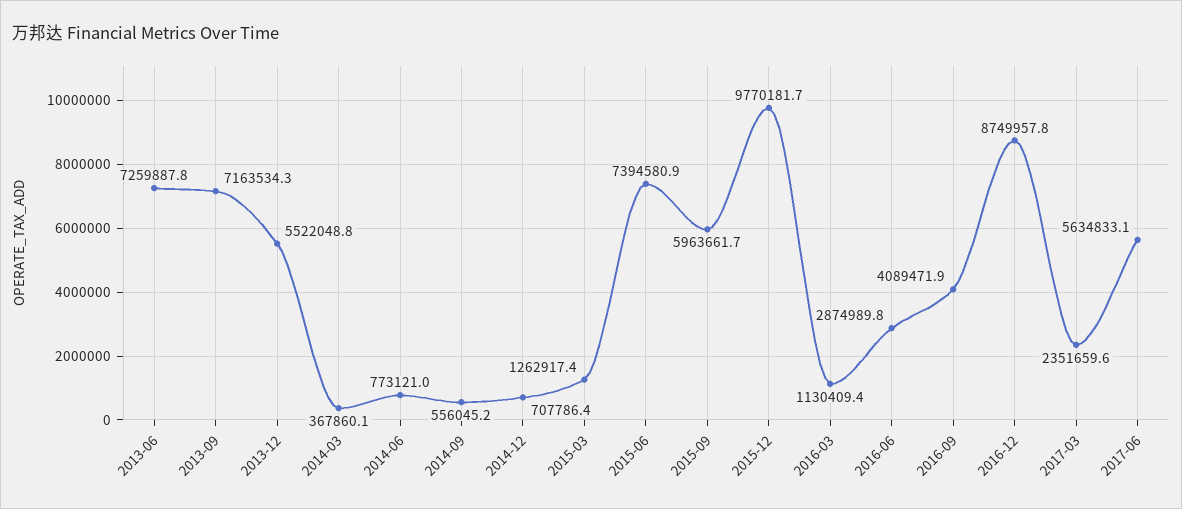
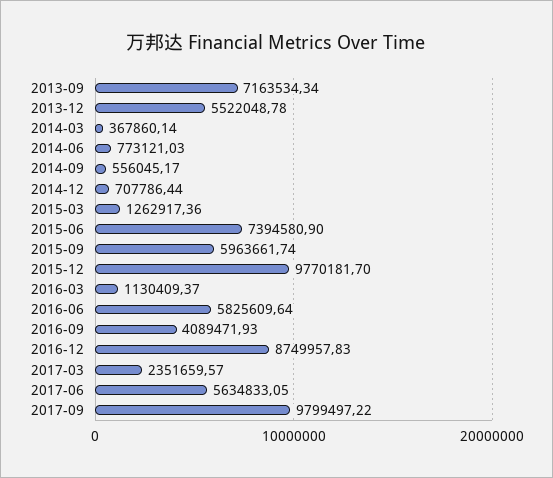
2013-06: 7259887.8 -> none
2016-06: 2874989.8 -> 5825609.64
2017-09: none -> 9799497.22

